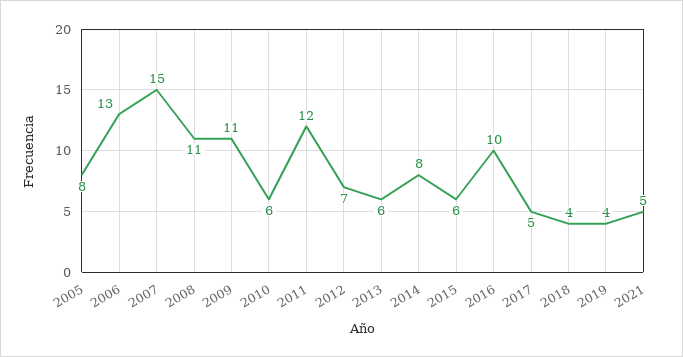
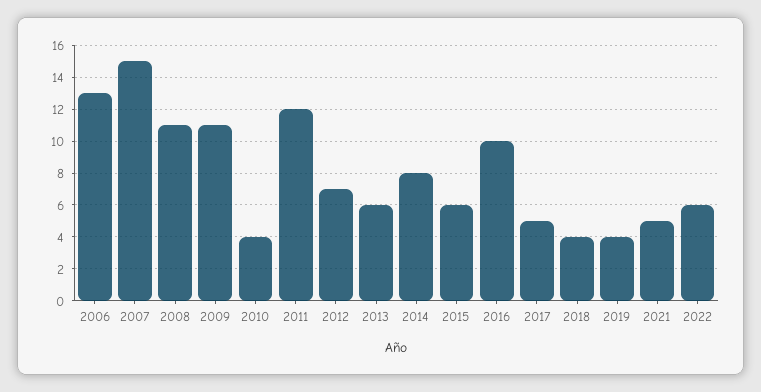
2005: 8 -> none
2010: 6 -> 4
2022: none -> 6

